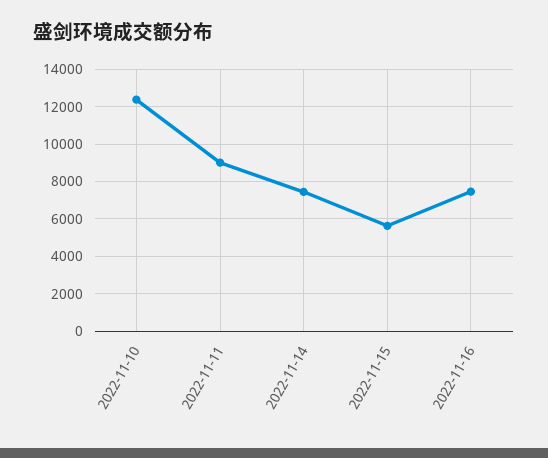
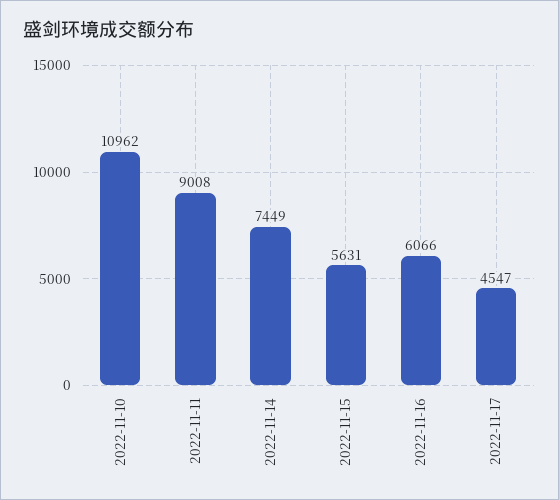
2022-11-10: 12500 -> 10962
2022-11-16: 7500 -> 6066
2022-11-17: none -> 4547

